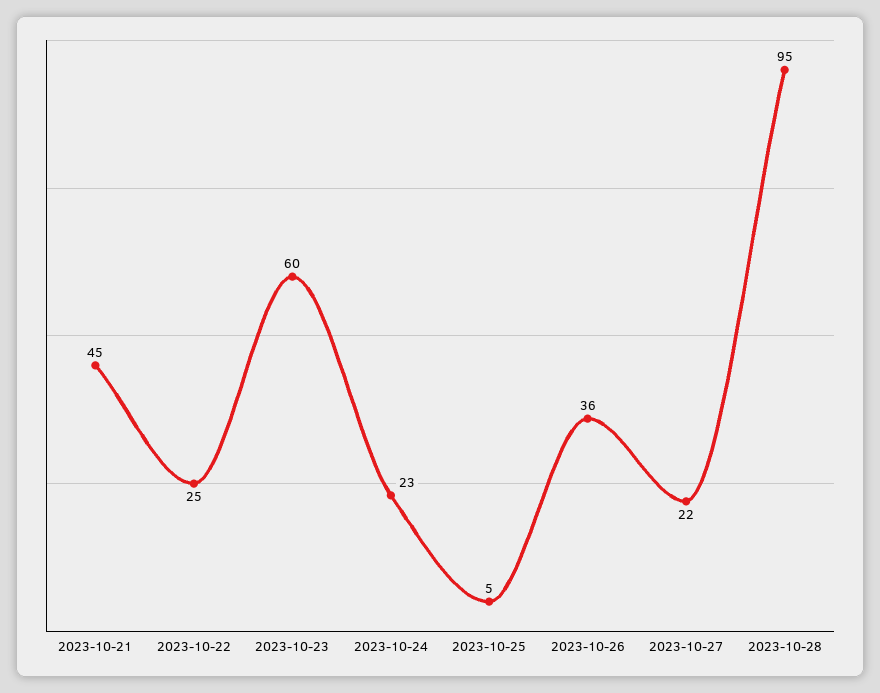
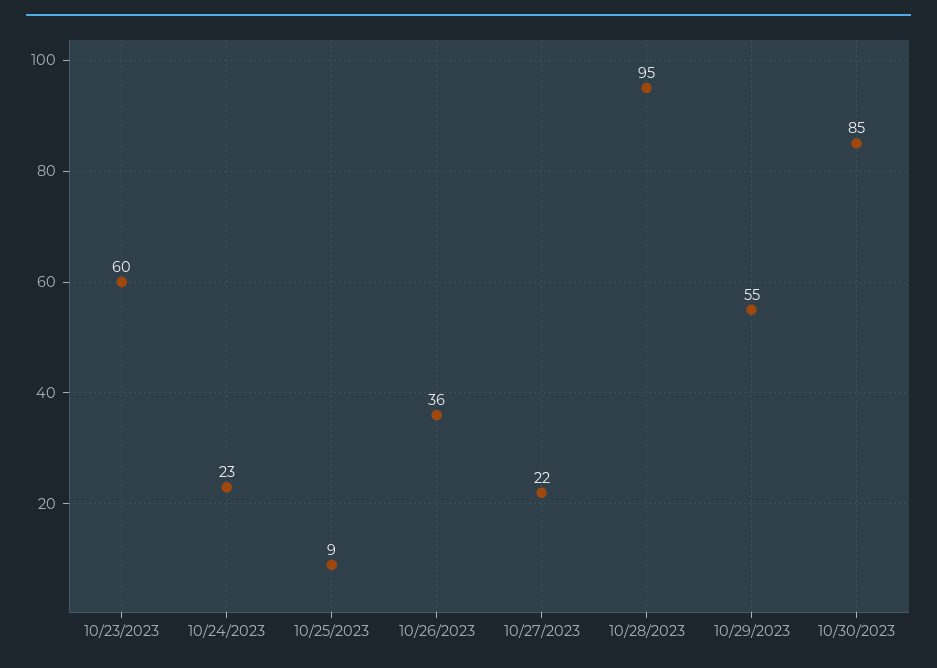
2023-10-21: 45 -> none
2023-10-22: 25 -> none
2023-10-25: 5 -> 9
10/29/2023: none -> 55
10/30/2023: none -> 85

